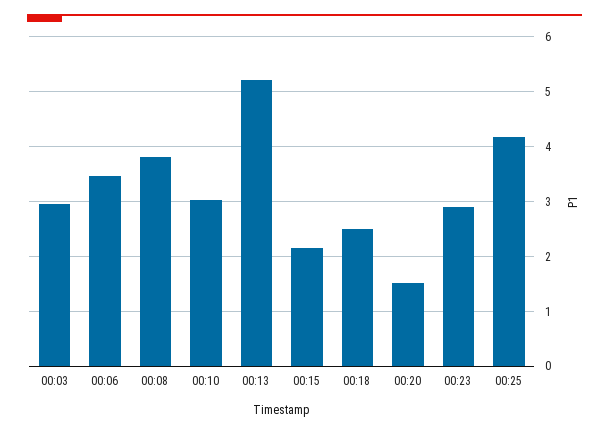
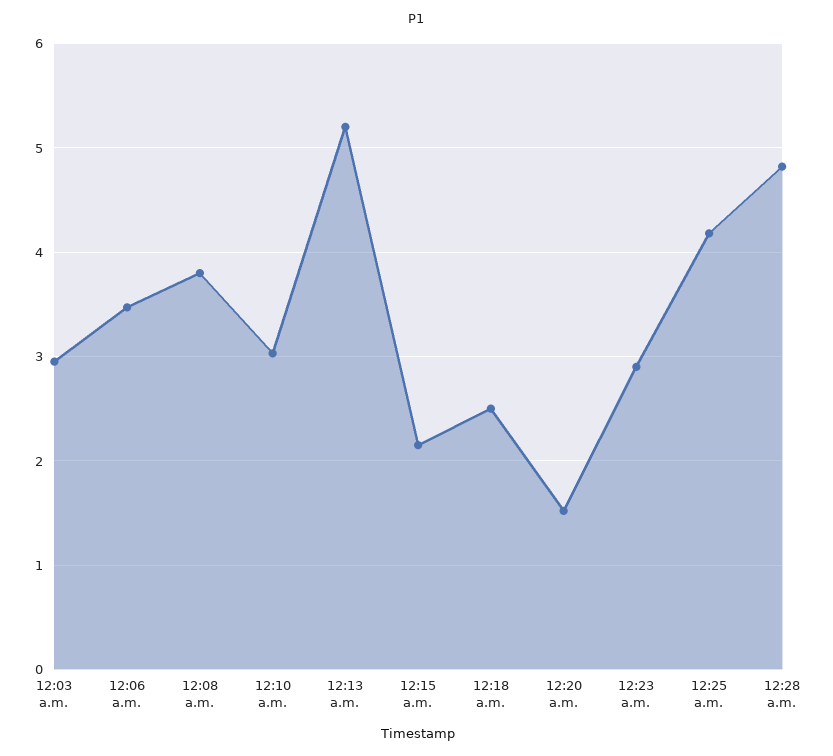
12:28 a.m.: none -> 4.8

